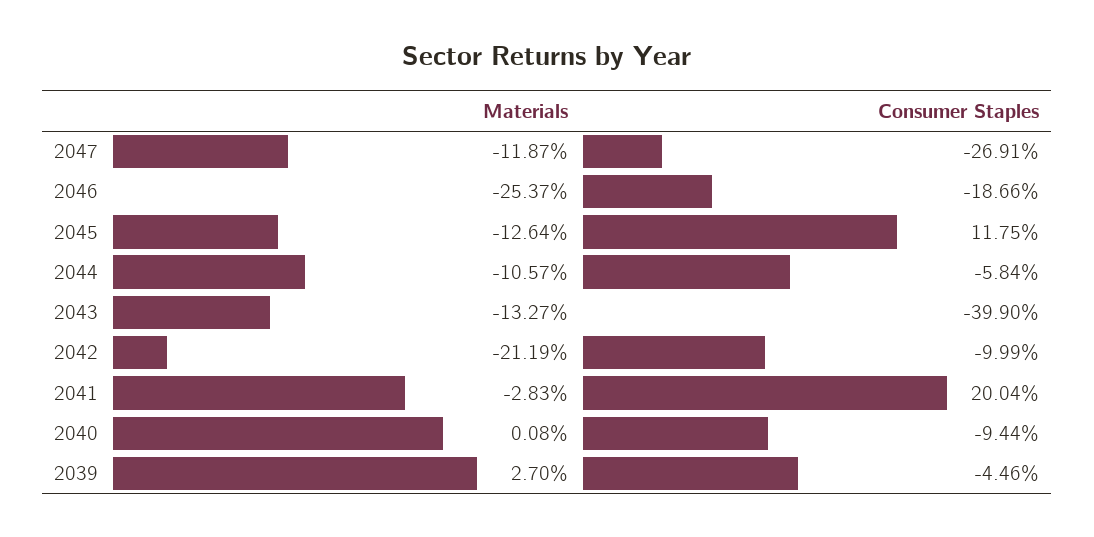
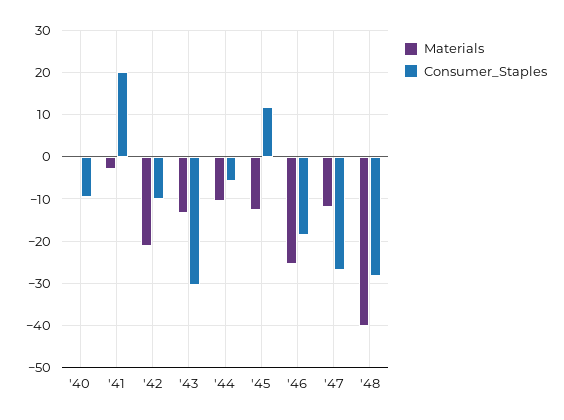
Consumer Staples, 2043: -39.9 -> -30
Materials, 2039: 2.7 -> none
Consumer Staples, 2039: -4.46 -> none
Materials, '48: none -> -40
Consumer Staples, '48: none -> -28

